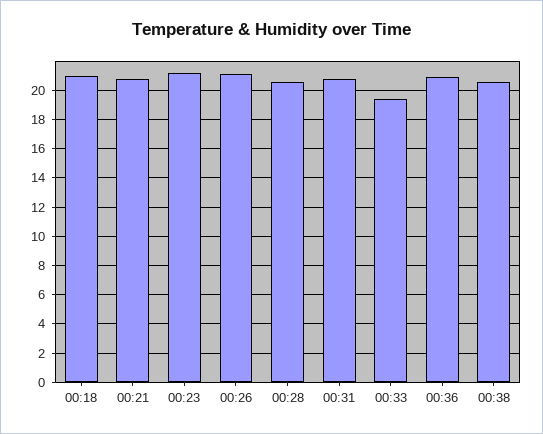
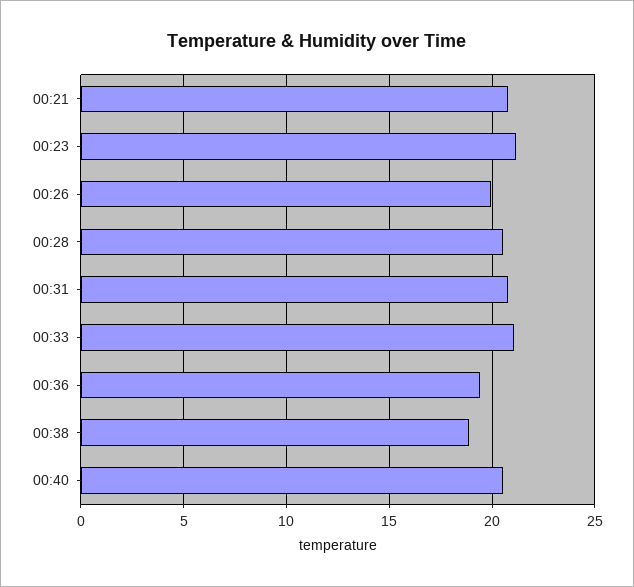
00:18: 21 -> none
00:26: 21 -> 20
00:33: 19.5 -> 21
00:36: 21 -> 19.5
00:38: 20.5 -> 19
00:40: none -> 20.5

